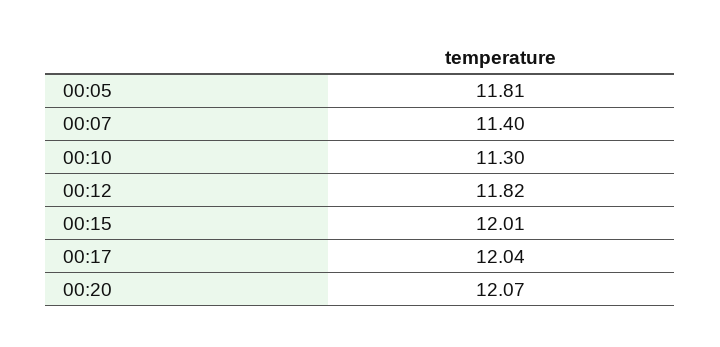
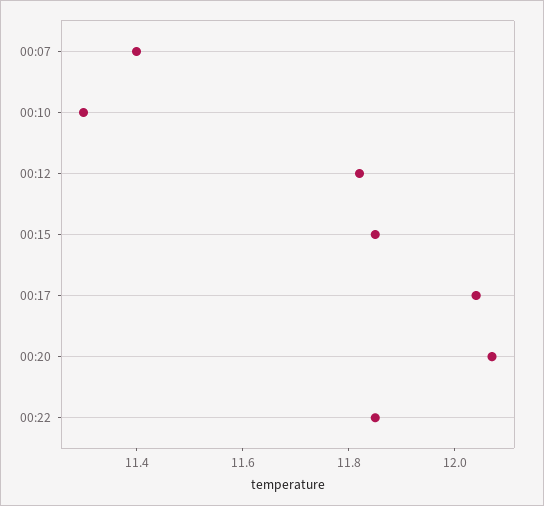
00:05: 11.81 -> none
00:15: 12.01 -> 11.85
00:22: none -> 11.85

